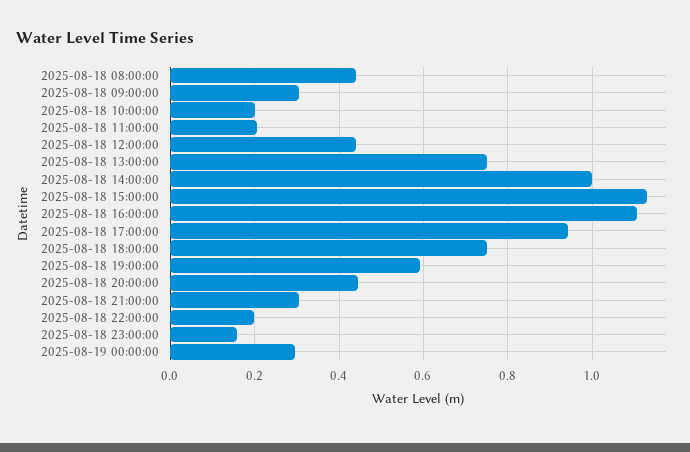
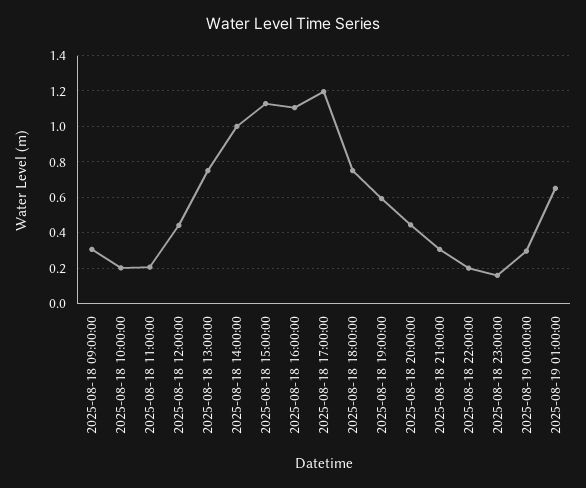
2025-08-18 08:00:00: 0.44 -> none
2025-08-18 17:00:00: 0.94 -> 1.2
2025-08-19 01:00:00: none -> 0.65

